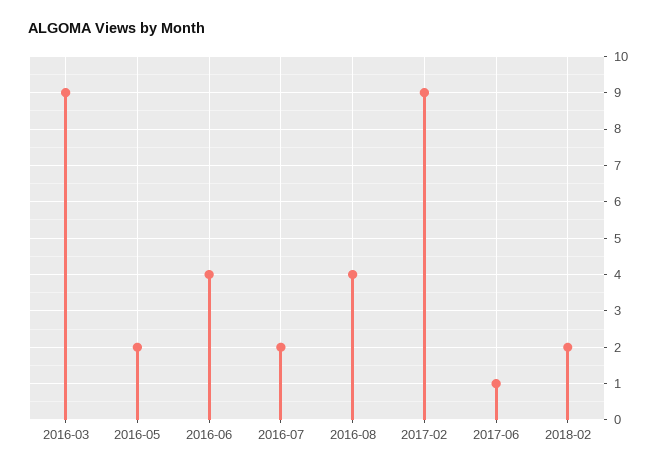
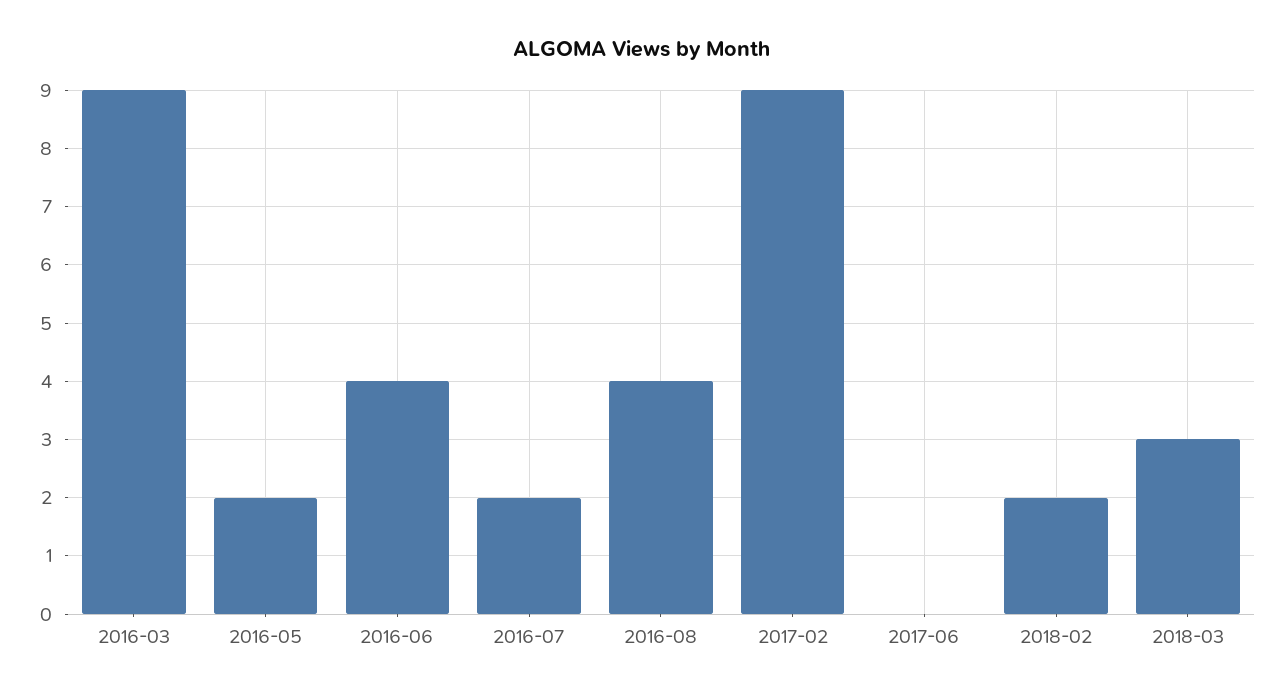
2017-06: 1 -> 0
2018-03: none -> 3

